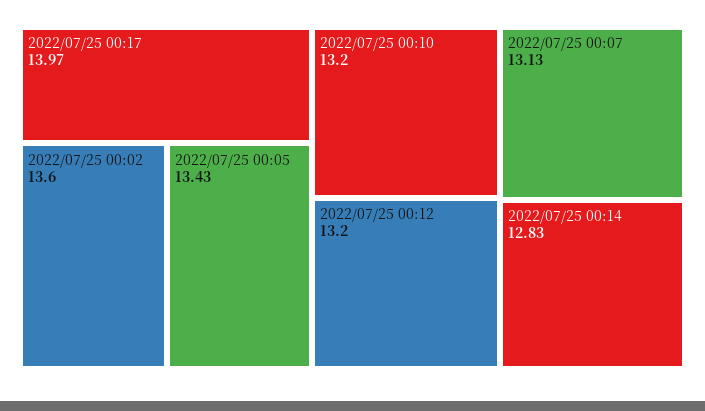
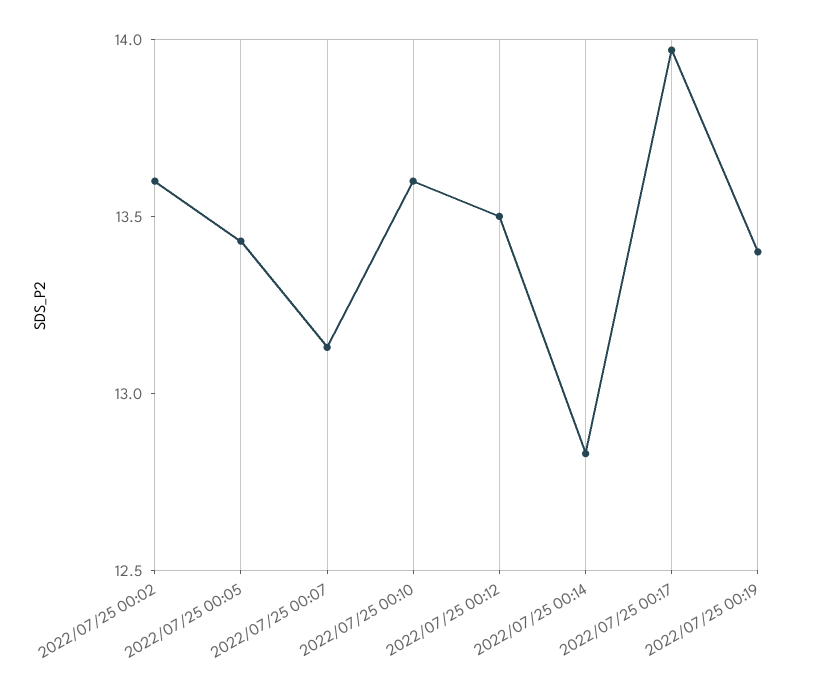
2022/07/25 00:10: 13.2 -> 13.6
2022/07/25 00:12: 13.2 -> 13.5
2022/07/25 00:19: none -> 13.4

